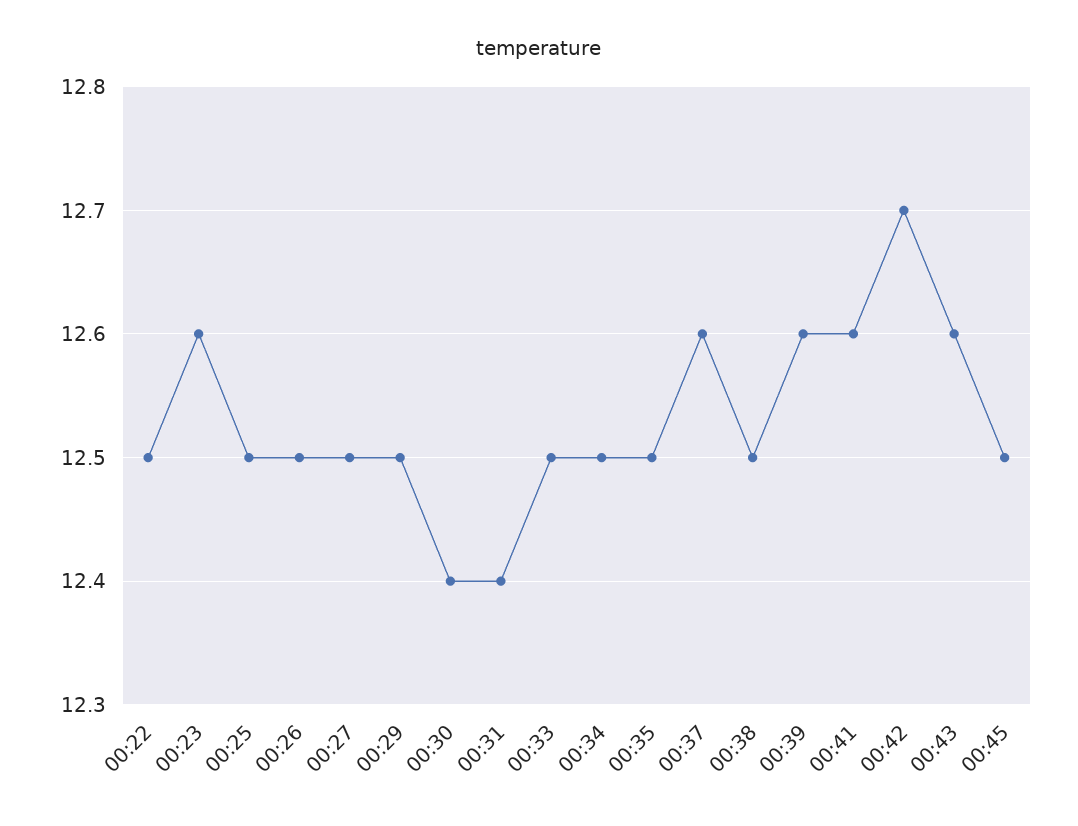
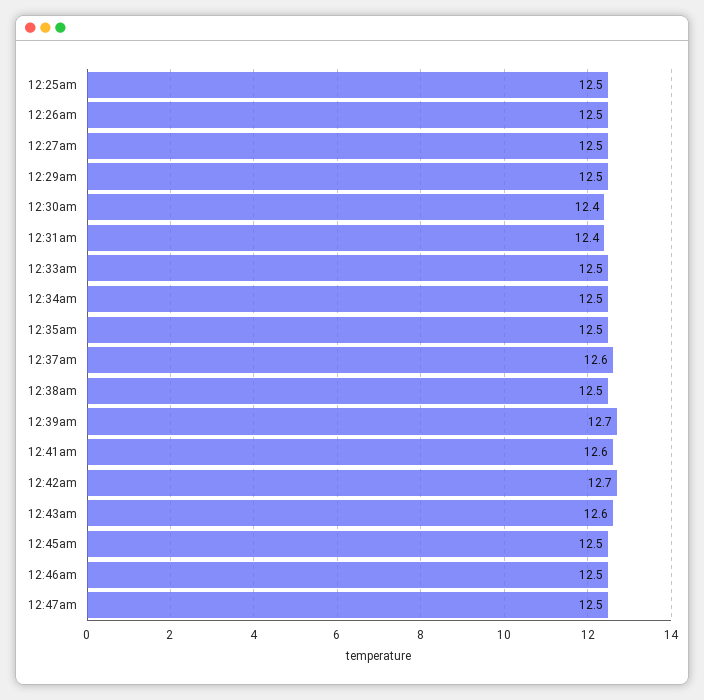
00:22: 12.5 -> none
00:23: 12.6 -> none
00:39: 12.6 -> 12.7
12:46am: none -> 12.5
12:47am: none -> 12.5

